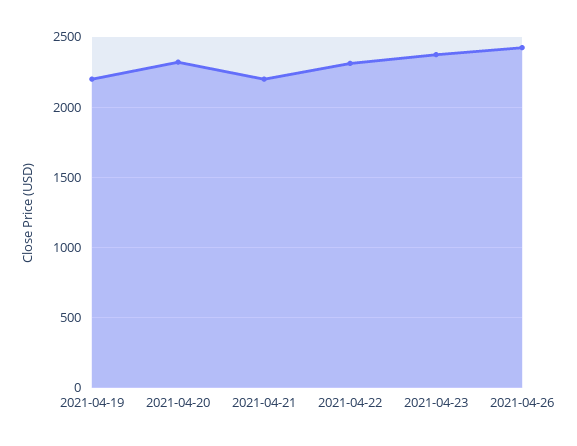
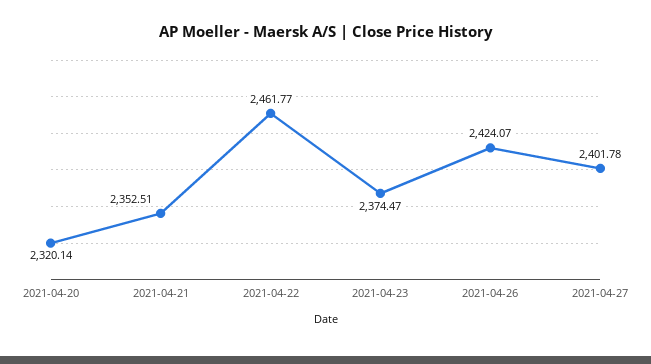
2021-04-19: 2200 -> none
2021-04-21: 2200 -> 2352.51
2021-04-22: 2300 -> 2461.77
2021-04-27: none -> 2401.78

